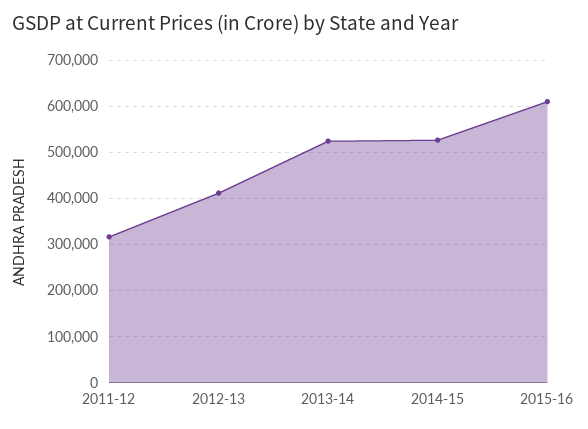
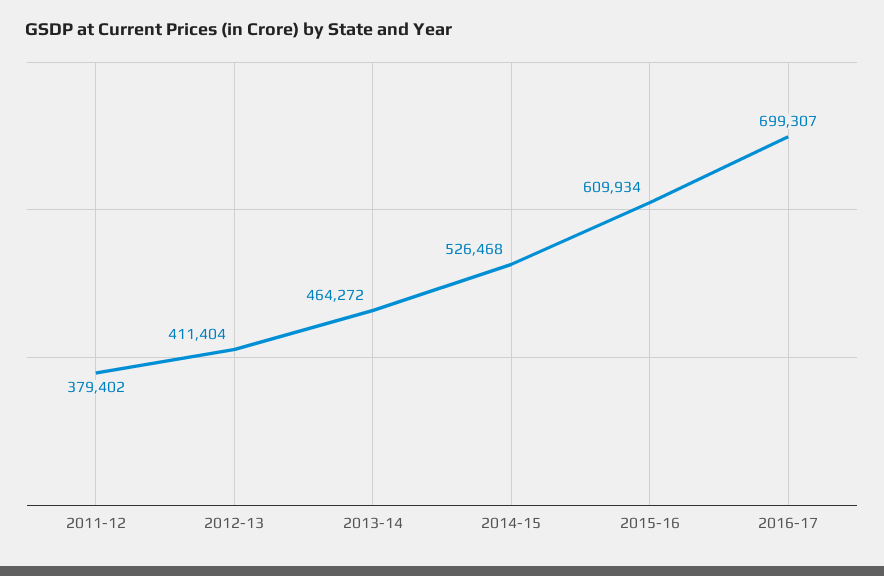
2011-12: 320000 -> 379402
2013-14: 520000 -> 464272
2016-17: none -> 699307

